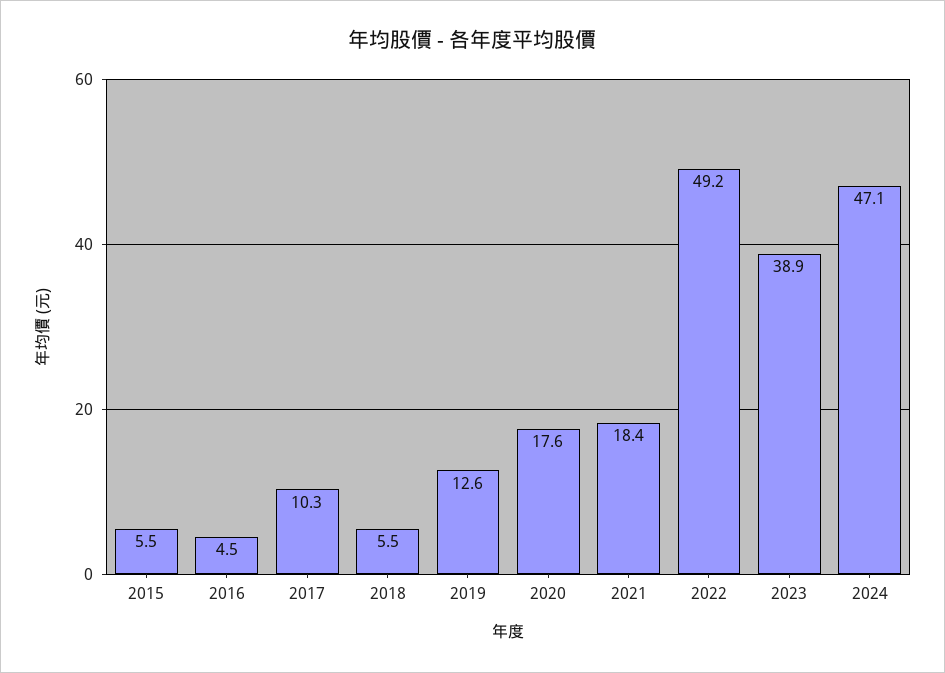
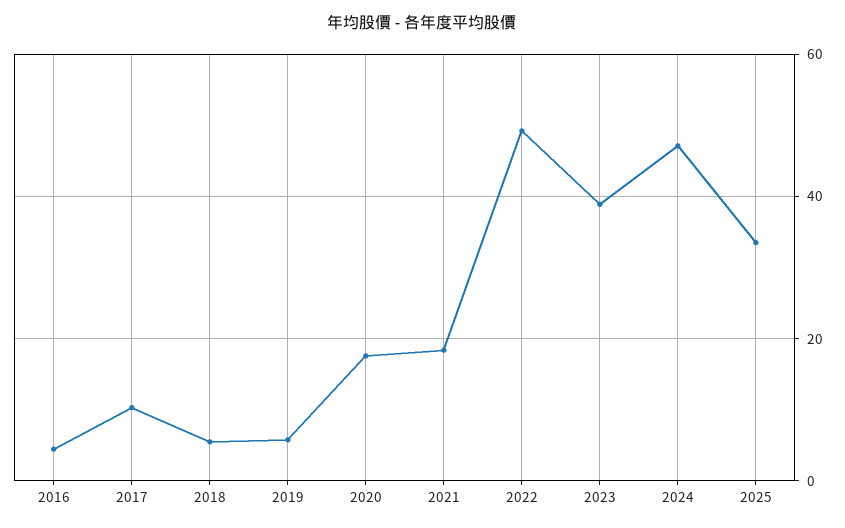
2015: 5.5 -> none
2019: 12.6 -> 6
2025: none -> 34

